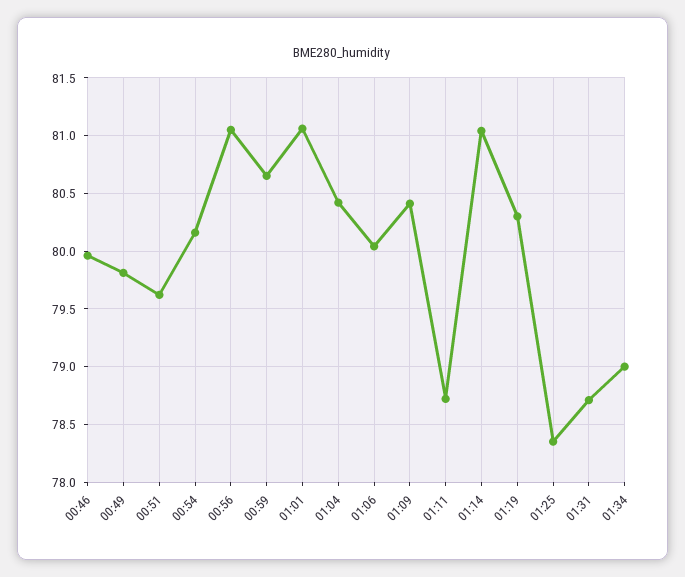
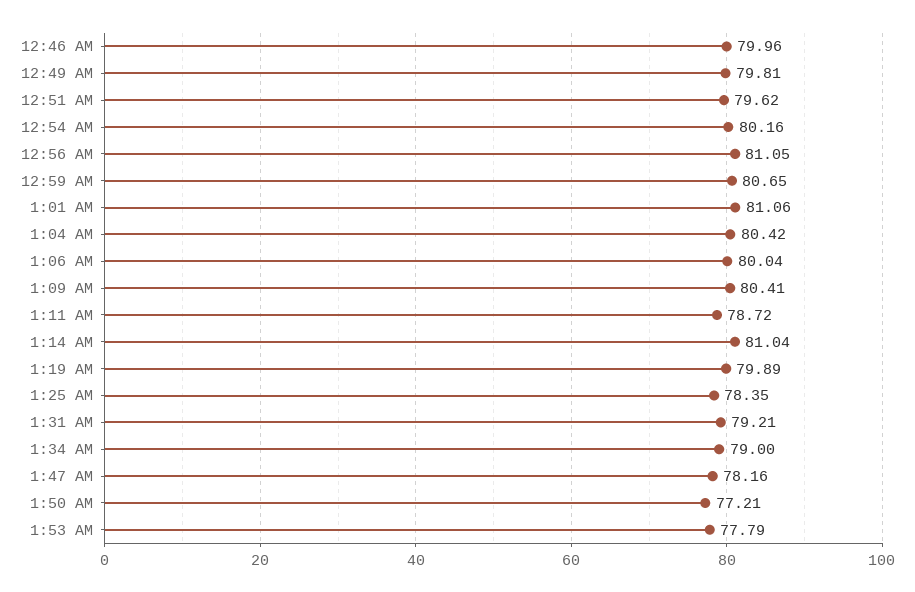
01:19: 80.3 -> 79.89
01:31: 78.7 -> 79.21
1:47 AM: none -> 78.16
1:50 AM: none -> 77.21
1:53 AM: none -> 77.79

